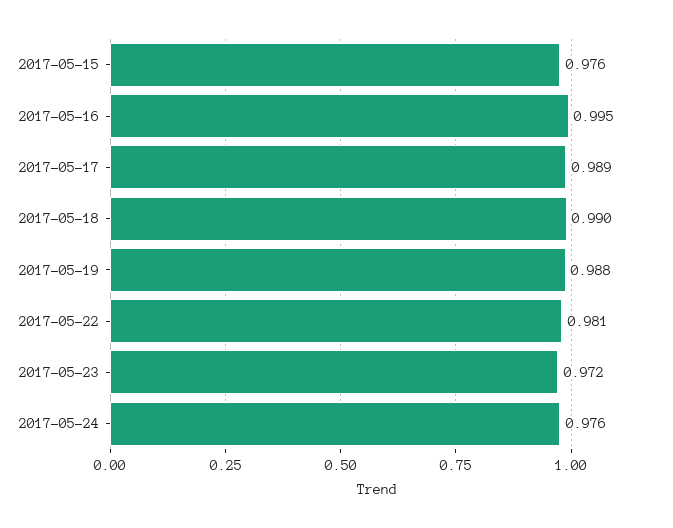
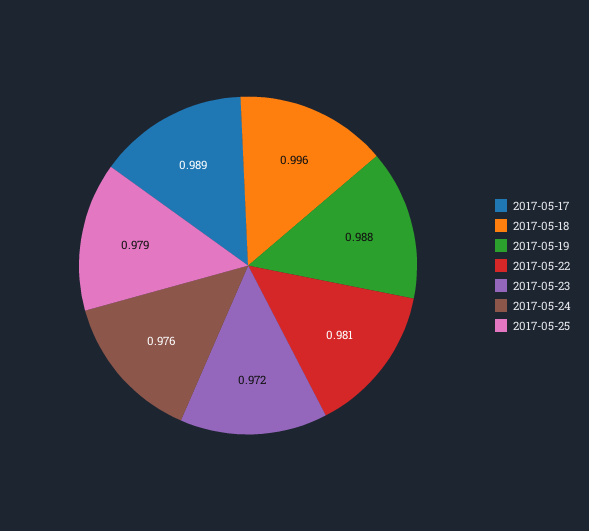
2017-05-15: 0.976 -> none
2017-05-16: 0.995 -> none
2017-05-18: 0.99 -> 0.996
2017-05-25: none -> 0.979

